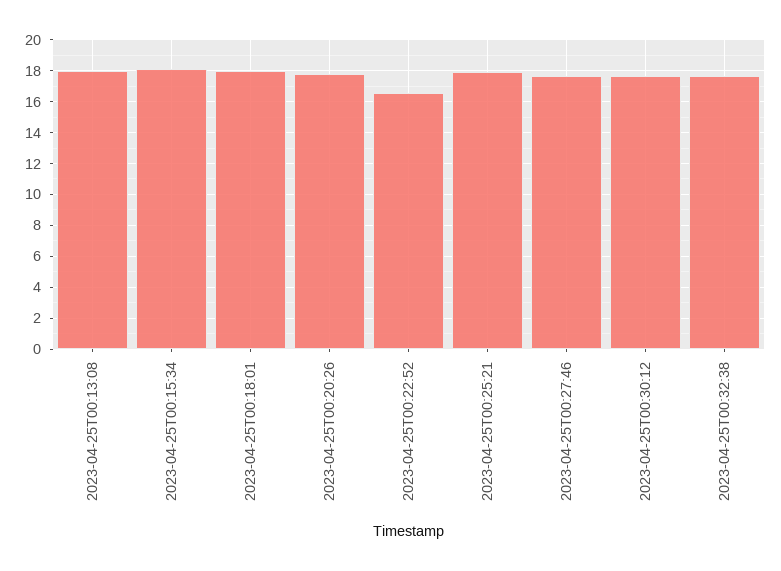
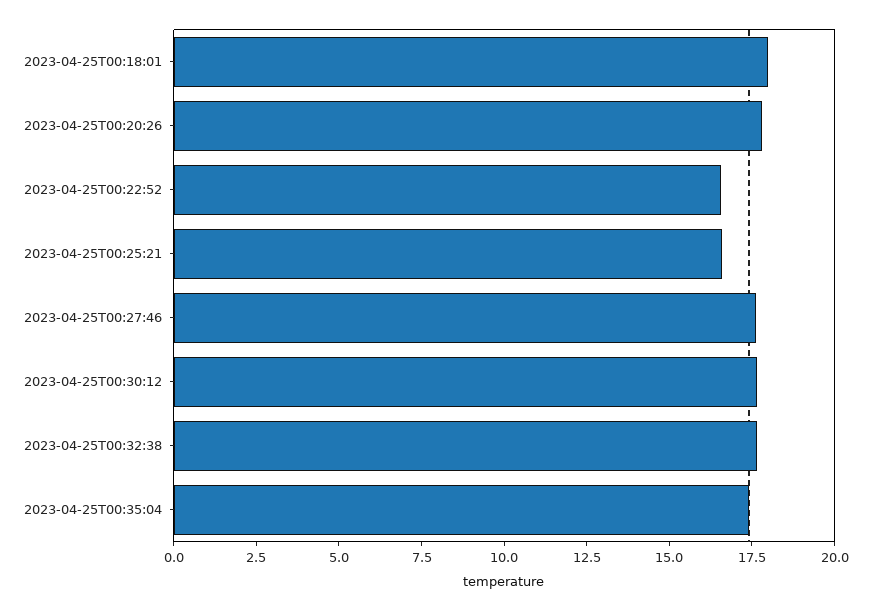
2023-04-25T00:13:08: 18 -> none
2023-04-25T00:15:34: 18 -> none
2023-04-25T00:25:21: 18 -> 16.5
2023-04-25T00:35:04: none -> 17.5

